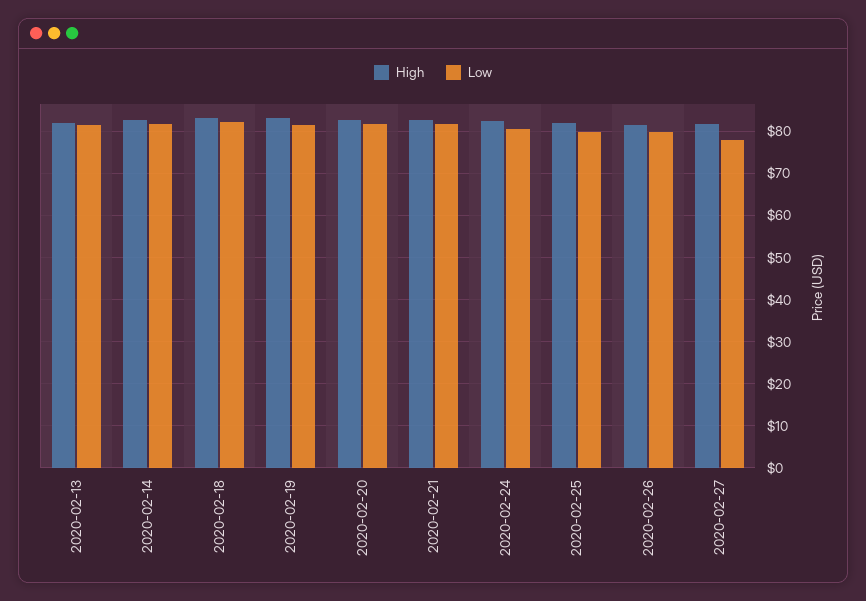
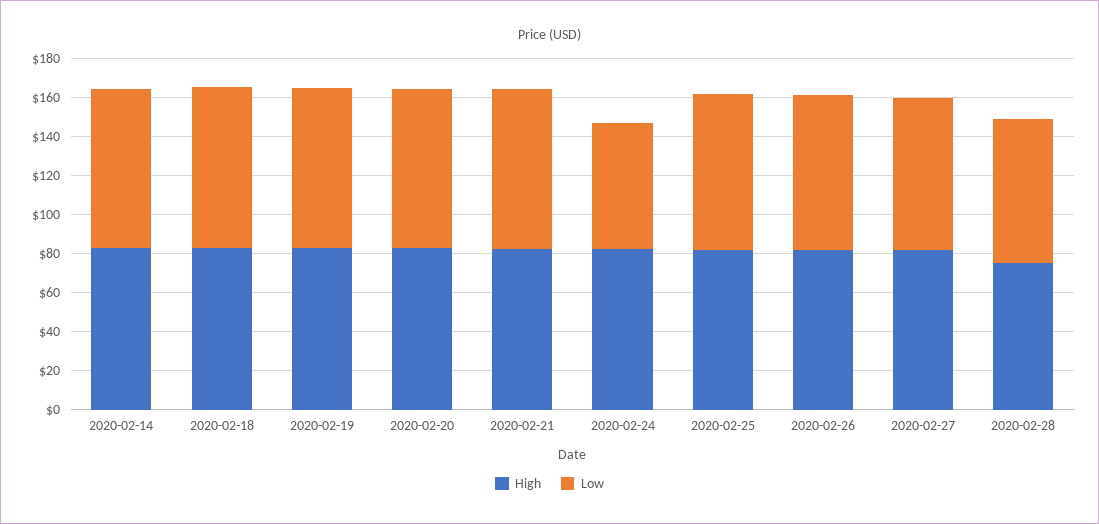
High, 2020-02-13: 82 -> none
Low, 2020-02-13: 82 -> none
Low, 2020-02-24: 80 -> 65
High, 2020-02-28: none -> 75
Low, 2020-02-28: none -> 75

